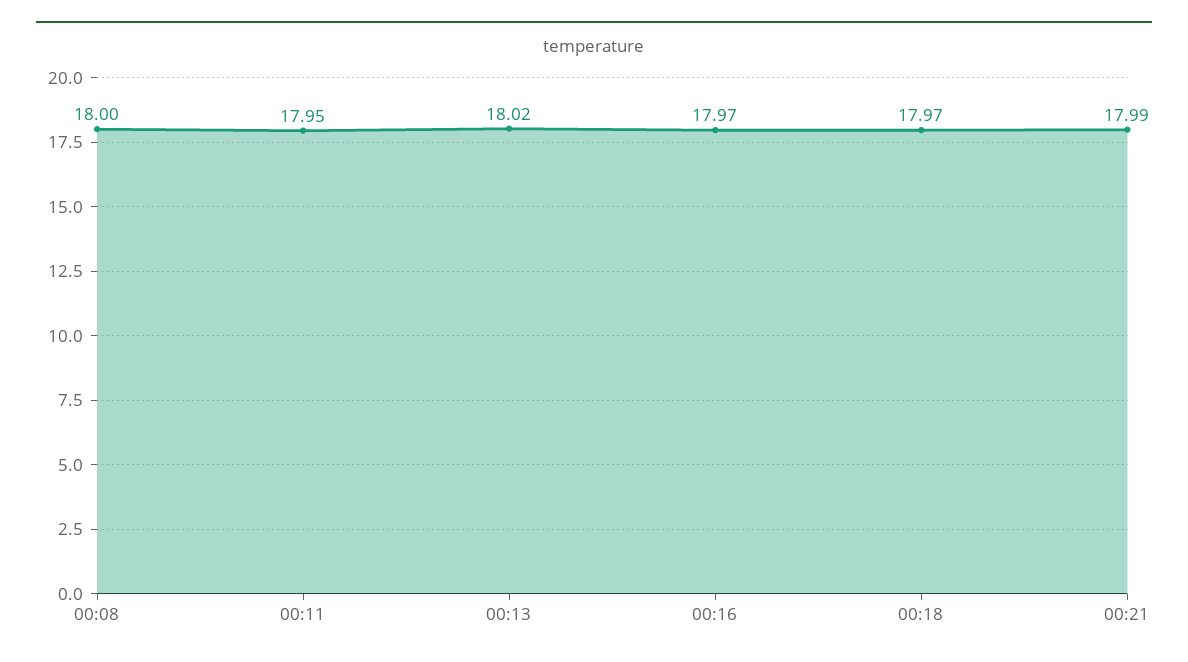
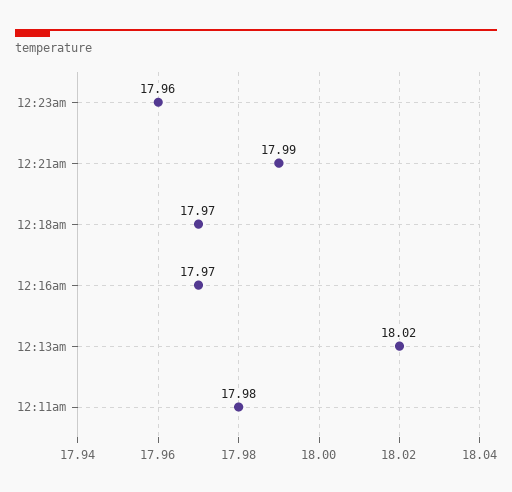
00:08: 18 -> none
00:11: 17.95 -> 17.98
12:23am: none -> 17.96

